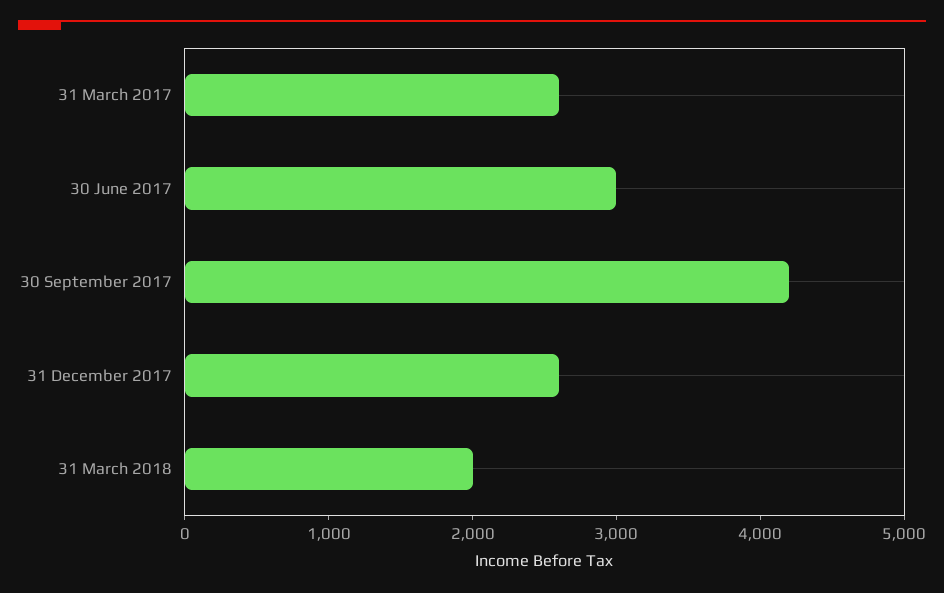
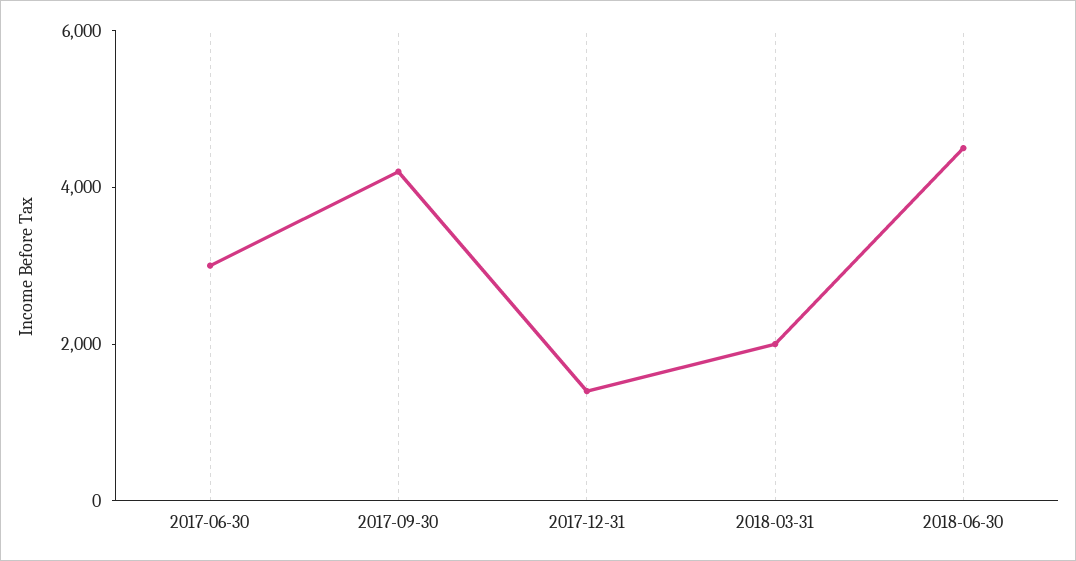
31 March 2017: 2600 -> none
31 December 2017: 2600 -> 1500
2018-06-30: none -> 4500

